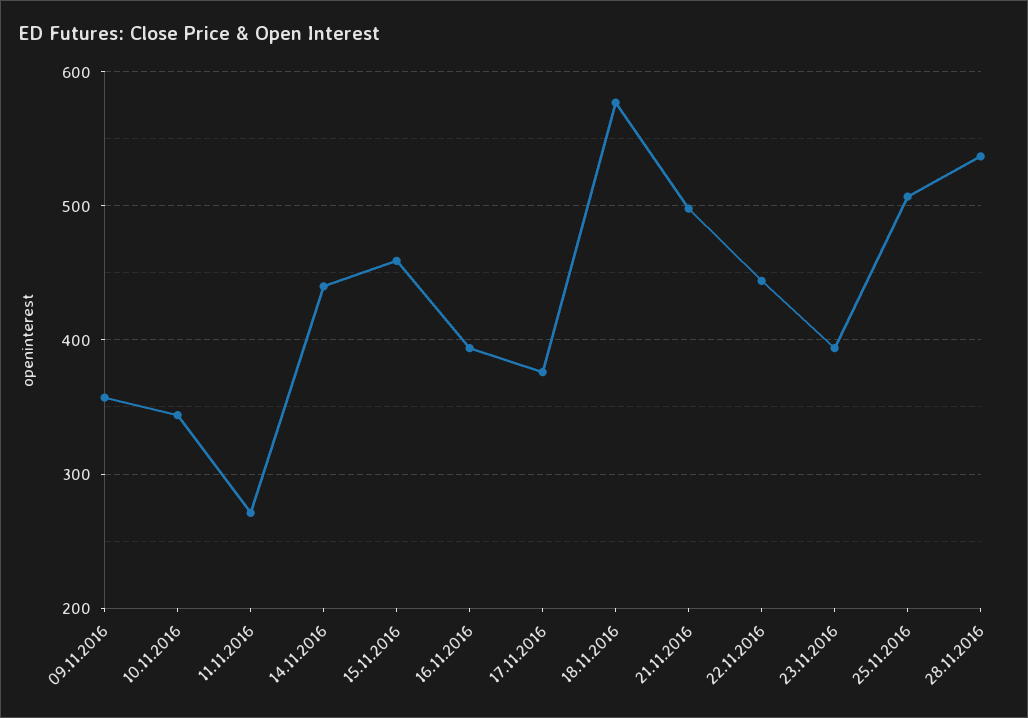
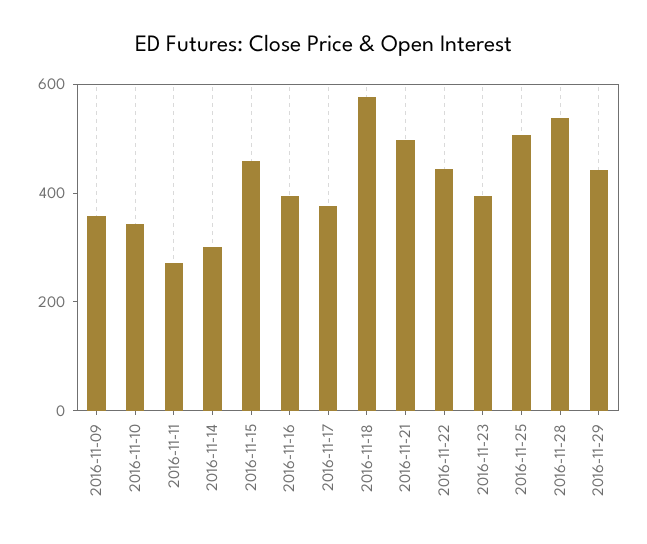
14.11.2016: 440 -> 300
2016-11-29: none -> 450

